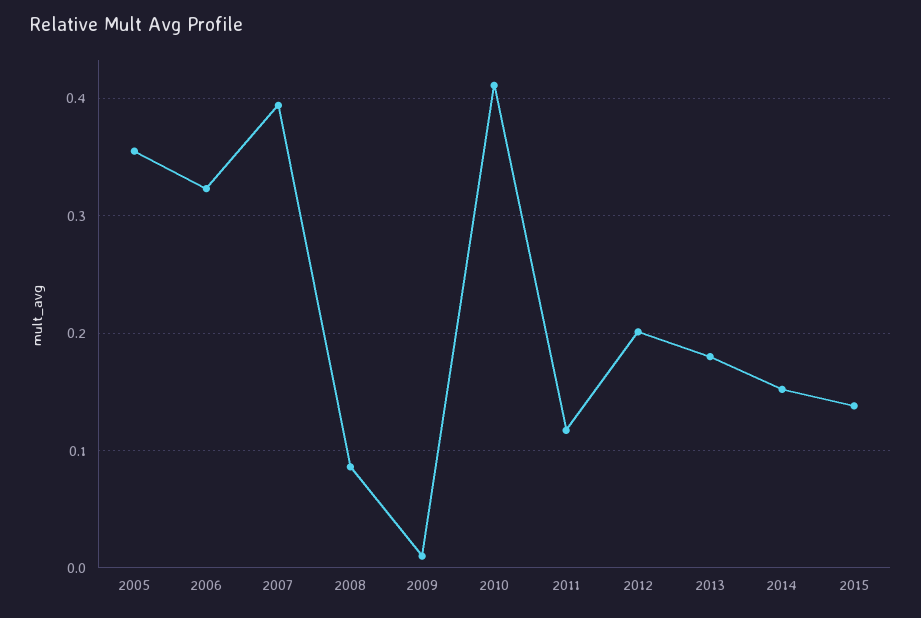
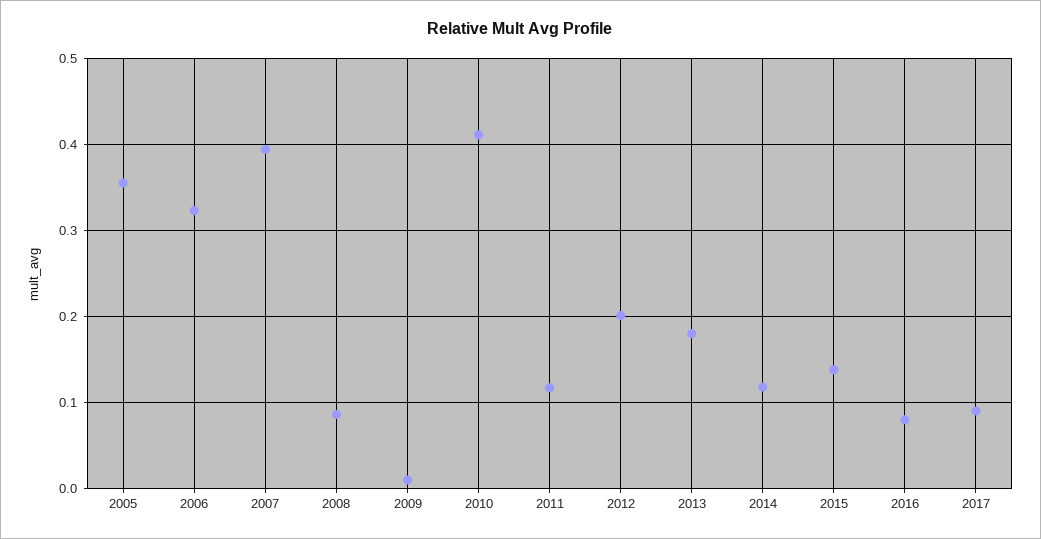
2014: 0.15 -> 0.12
2016: none -> 0.08
2017: none -> 0.09

